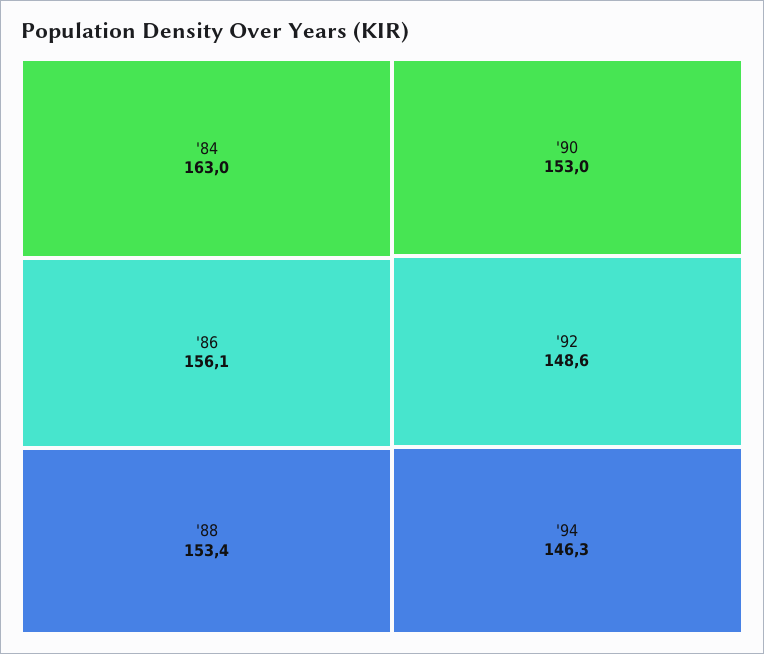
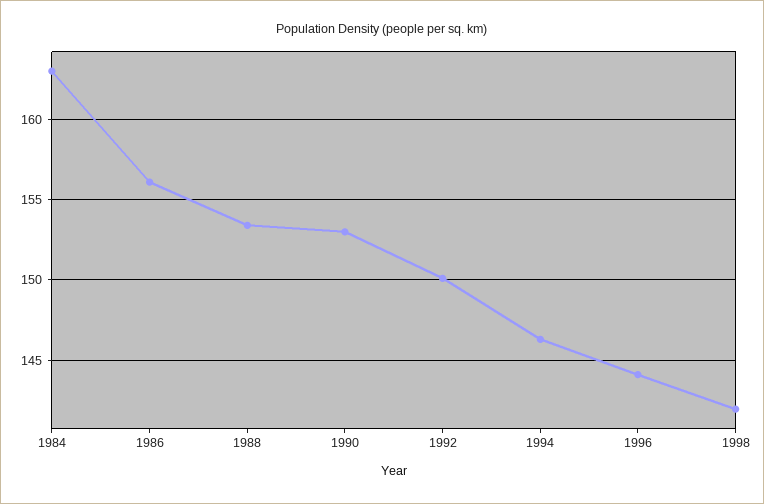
'92: 148.6 -> 150
1996: none -> 144
1998: none -> 142

